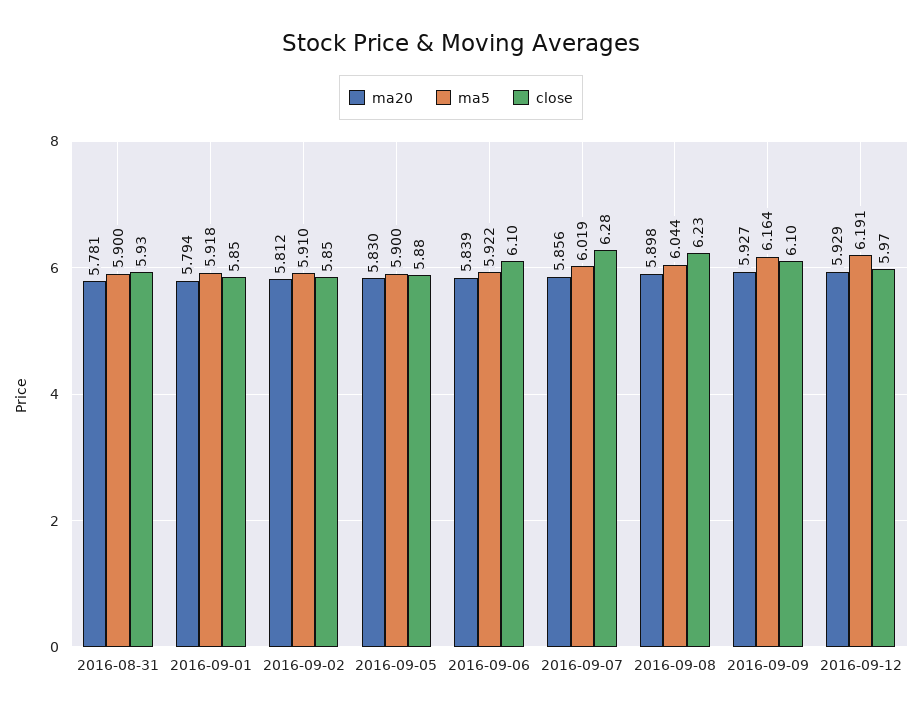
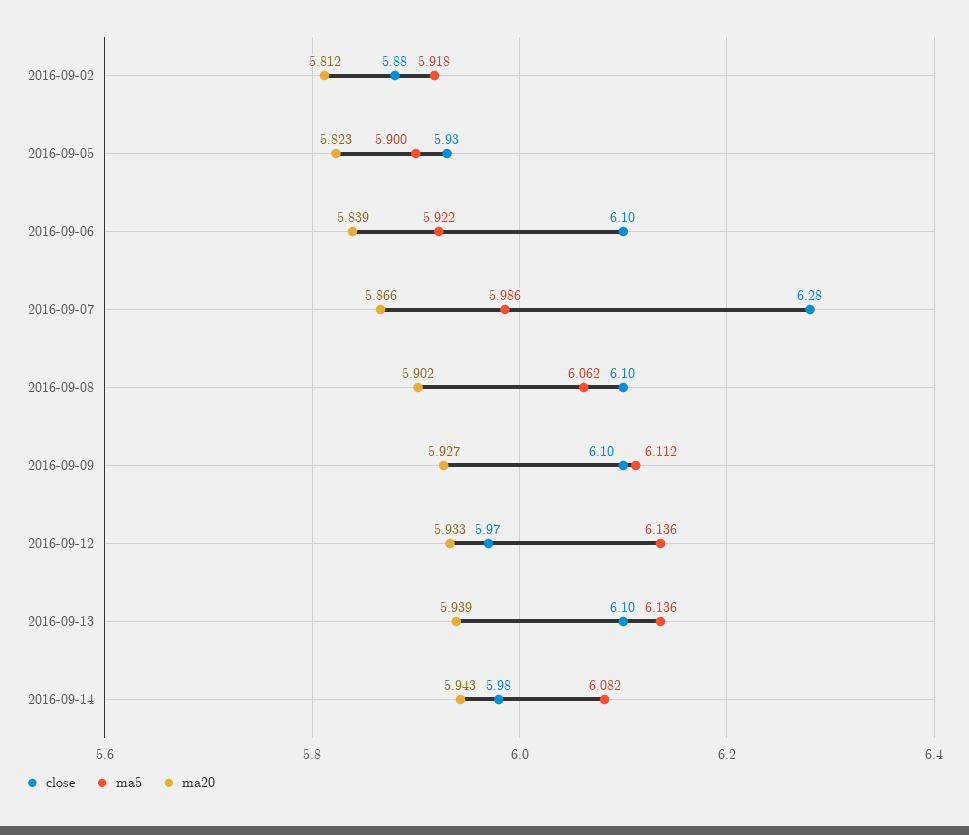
ma20, 2016-08-31: 5.781 -> none
ma5, 2016-08-31: 5.9 -> none
close, 2016-08-31: 5.93 -> none
ma20, 2016-09-01: 5.794 -> none
ma5, 2016-09-01: 5.918 -> none
close, 2016-09-01: 5.85 -> none
ma5, 2016-09-02: 5.91 -> 5.918
close, 2016-09-02: 5.85 -> 5.88
ma20, 2016-09-05: 5.83 -> 5.823
close, 2016-09-05: 5.88 -> 5.93
ma20, 2016-09-07: 5.856 -> 5.866
ma5, 2016-09-07: 6.019 -> 5.986
ma20, 2016-09-08: 5.898 -> 5.902
ma5, 2016-09-08: 6.044 -> 6.062
close, 2016-09-08: 6.23 -> 6.1
ma5, 2016-09-09: 6.164 -> 6.112
ma20, 2016-09-12: 5.929 -> 5.933
ma5, 2016-09-12: 6.191 -> 6.136
close, 2016-09-13: none -> 6.1
ma5, 2016-09-13: none -> 6.136
ma20, 2016-09-13: none -> 5.939
close, 2016-09-14: none -> 5.98
ma5, 2016-09-14: none -> 6.082
ma20, 2016-09-14: none -> 5.943

